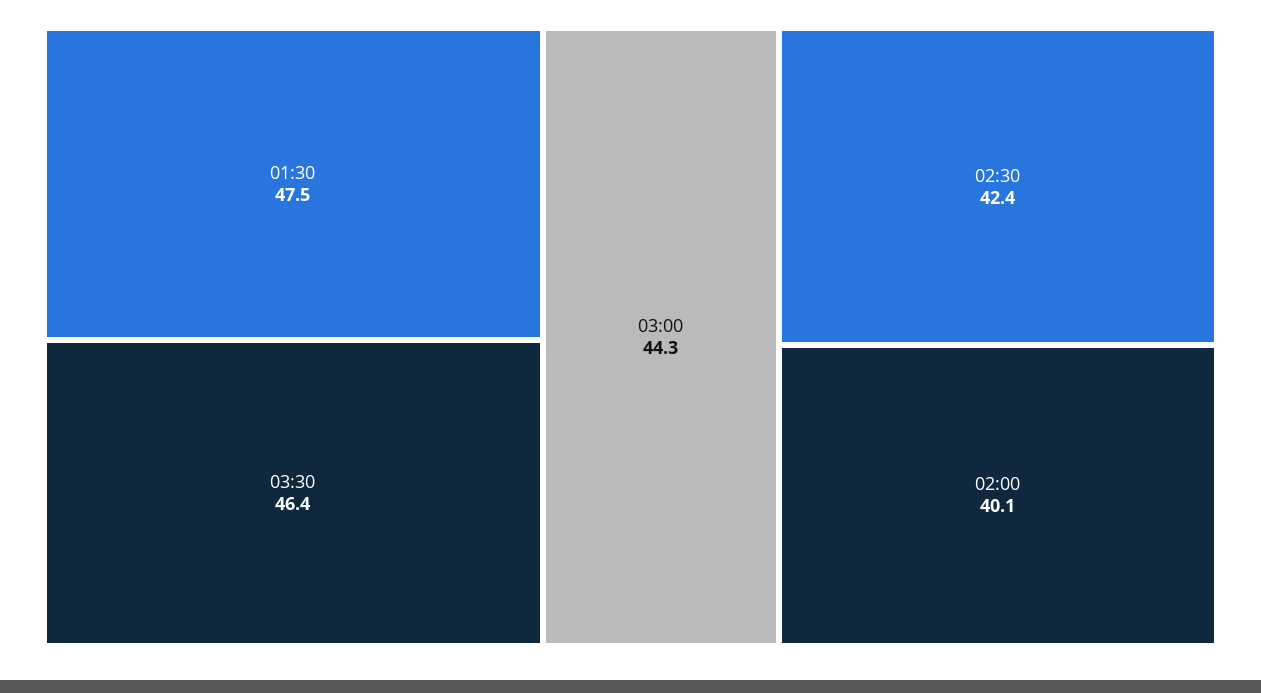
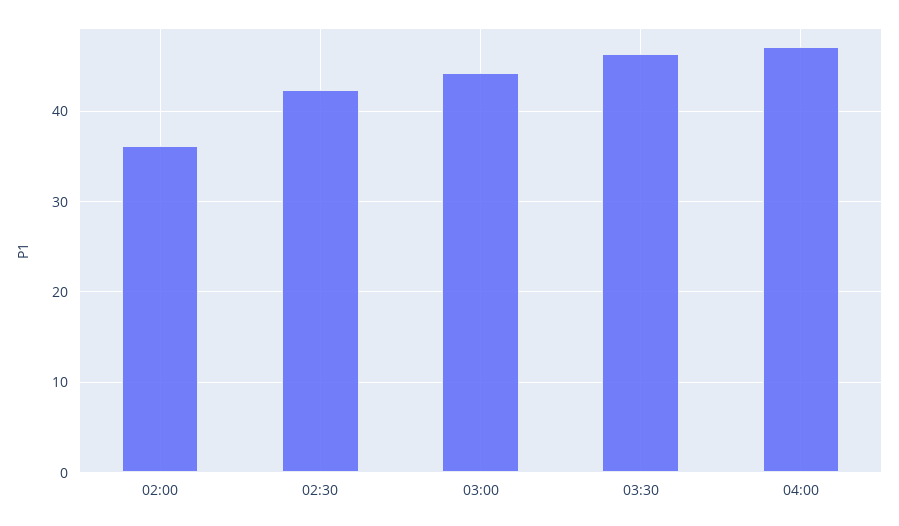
01:30: 47.5 -> none
02:00: 40.1 -> 36
04:00: none -> 47

